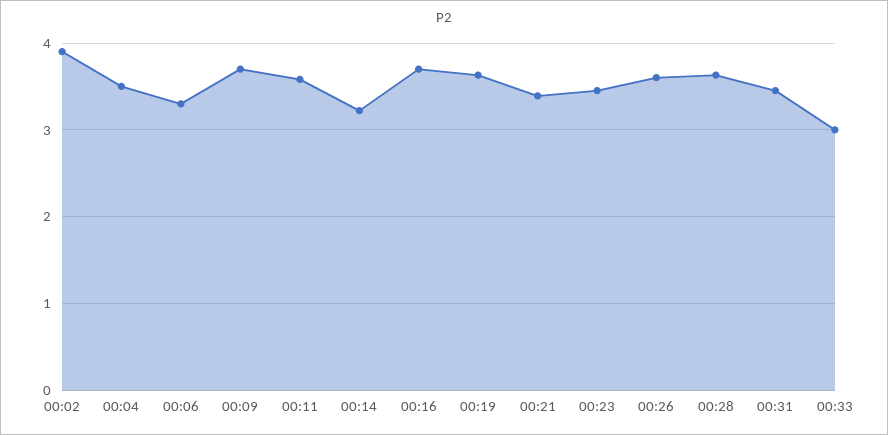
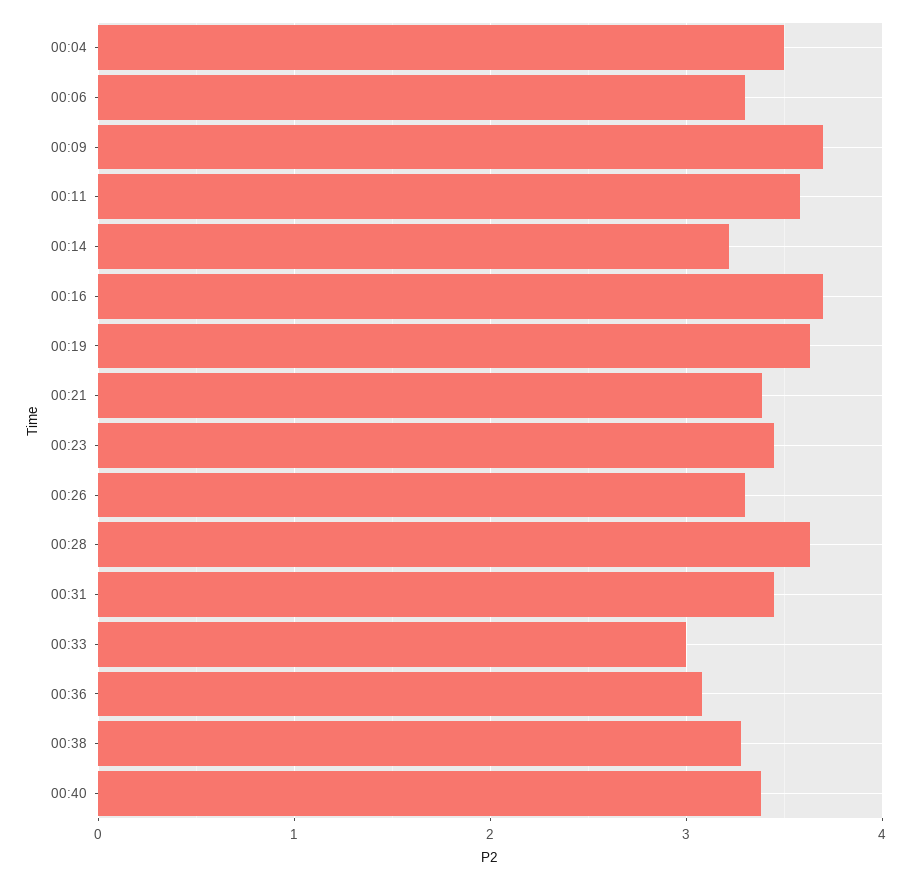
00:02: 3.9 -> none
00:26: 3.6 -> 3.3
00:36: none -> 3.1
00:38: none -> 3.3
00:40: none -> 3.4

